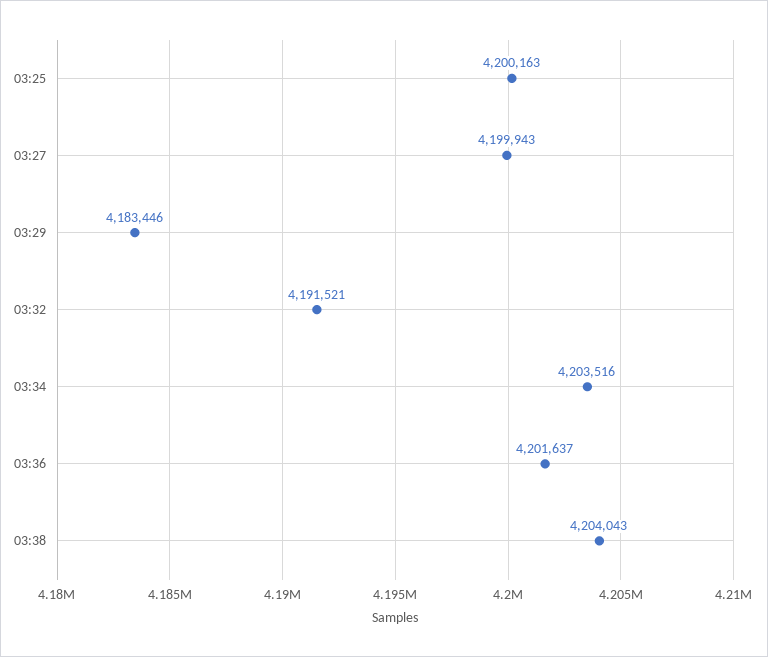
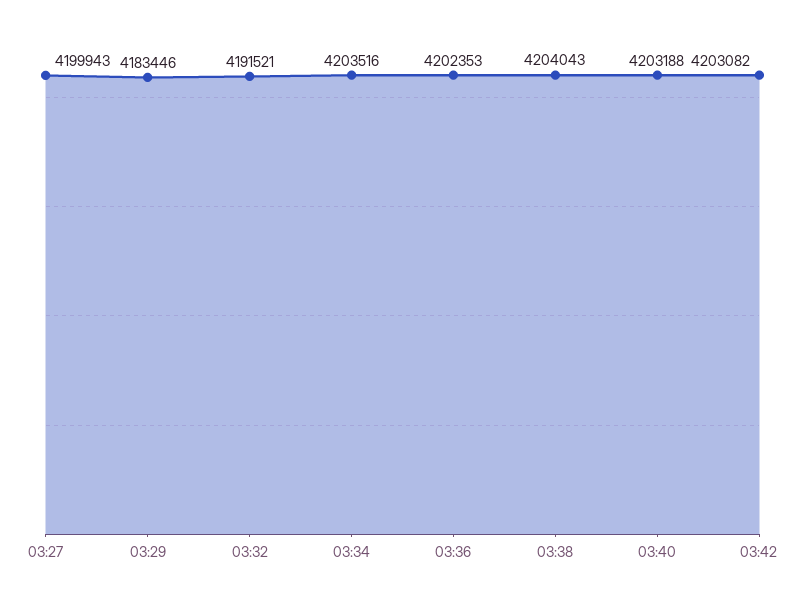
03:25: 4200163 -> none
03:36: 4201637 -> 4202353
03:40: none -> 4203188
03:42: none -> 4203082

